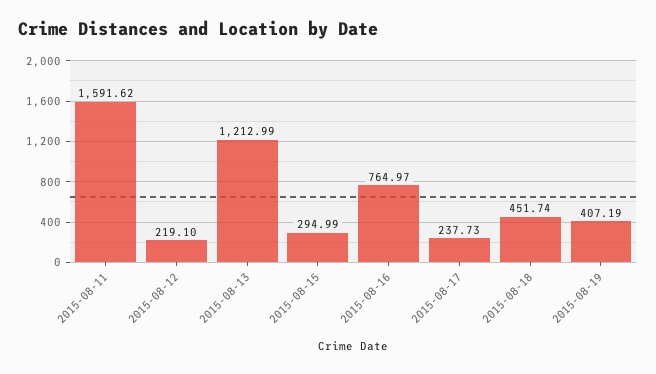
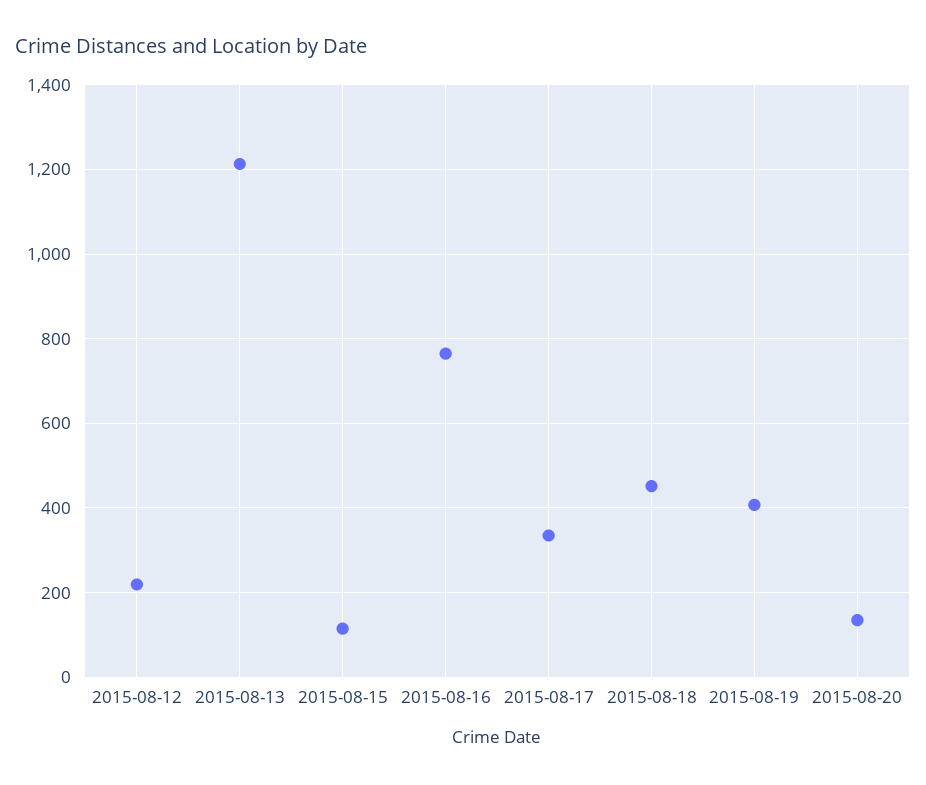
2015-08-11: 1591.62 -> none
2015-08-15: 294.99 -> 120
2015-08-17: 237.73 -> 340
2015-08-20: none -> 140

